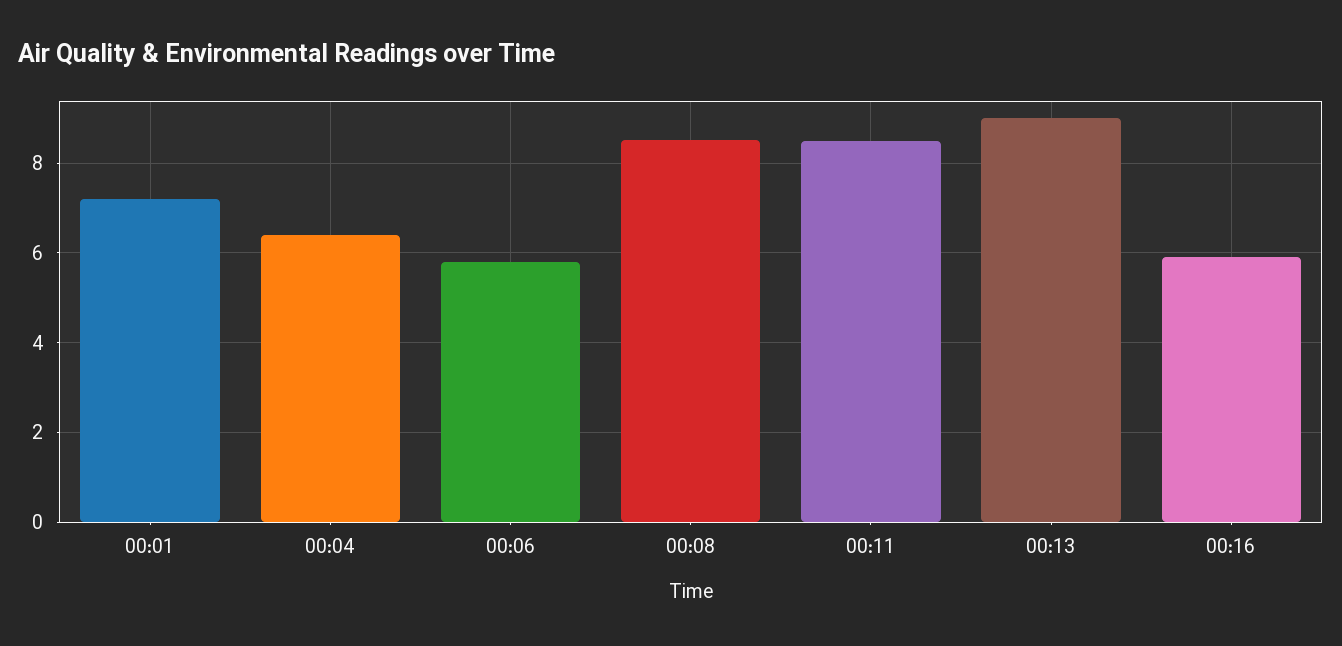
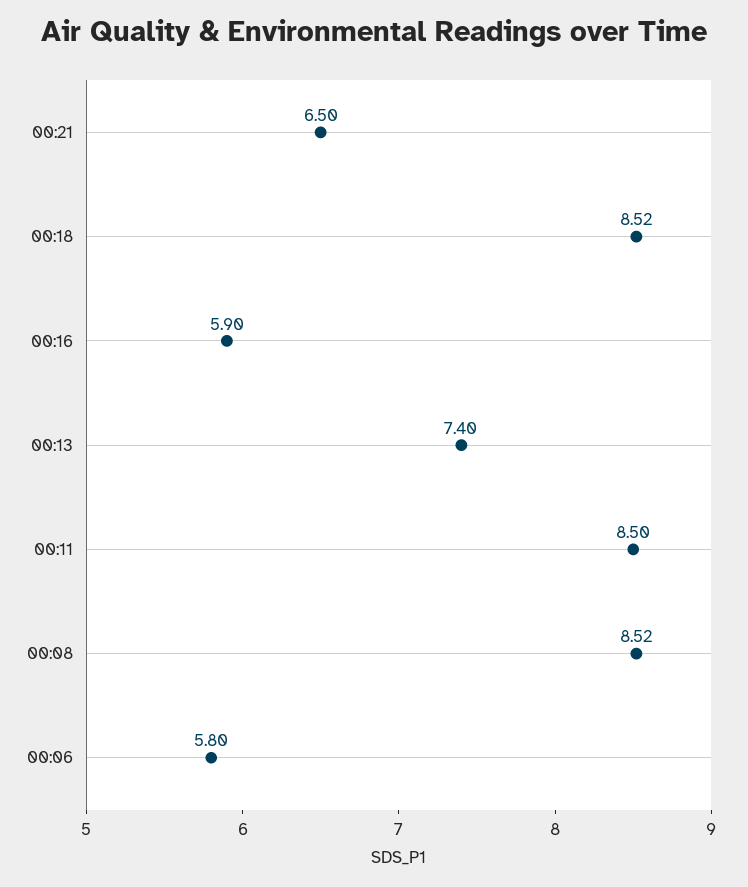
00:01: 7.2 -> none
00:04: 6.4 -> none
00:13: 9 -> 7.4
00:21: none -> 6.5
00:18: none -> 8.52

